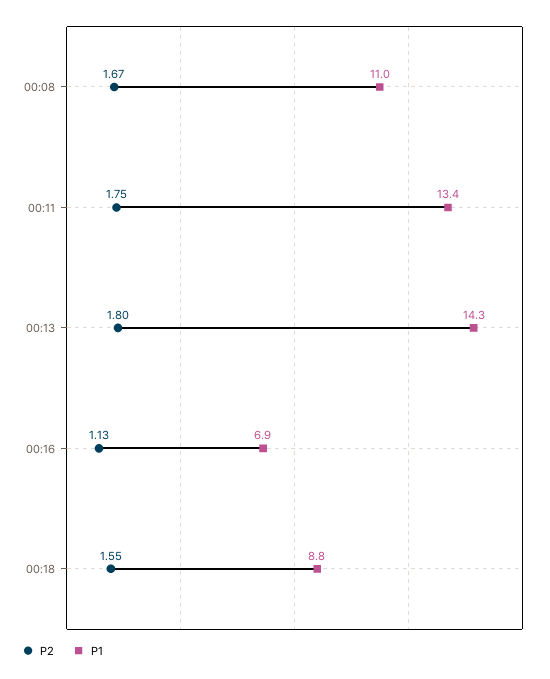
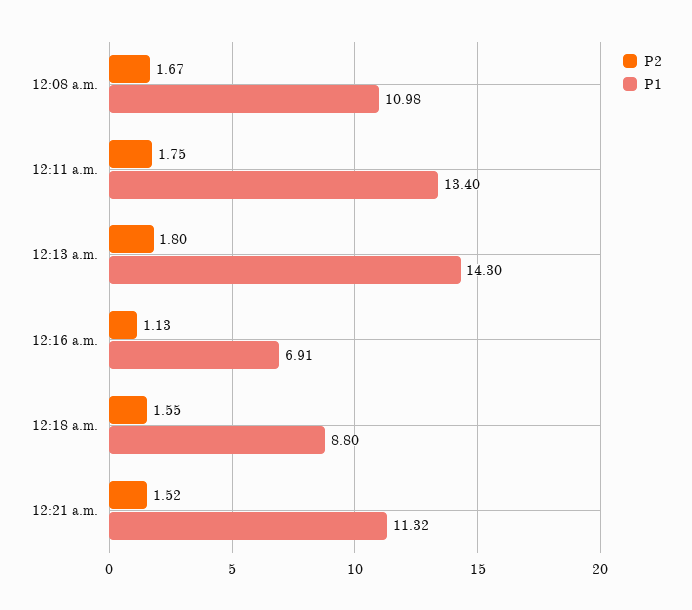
P2, 12:21 a.m.: none -> 1.52
P1, 12:21 a.m.: none -> 11.32

